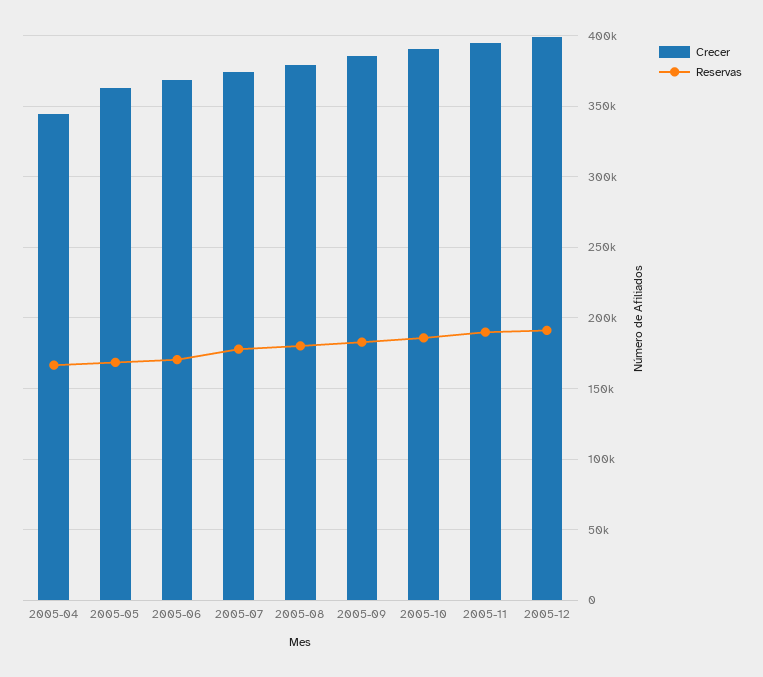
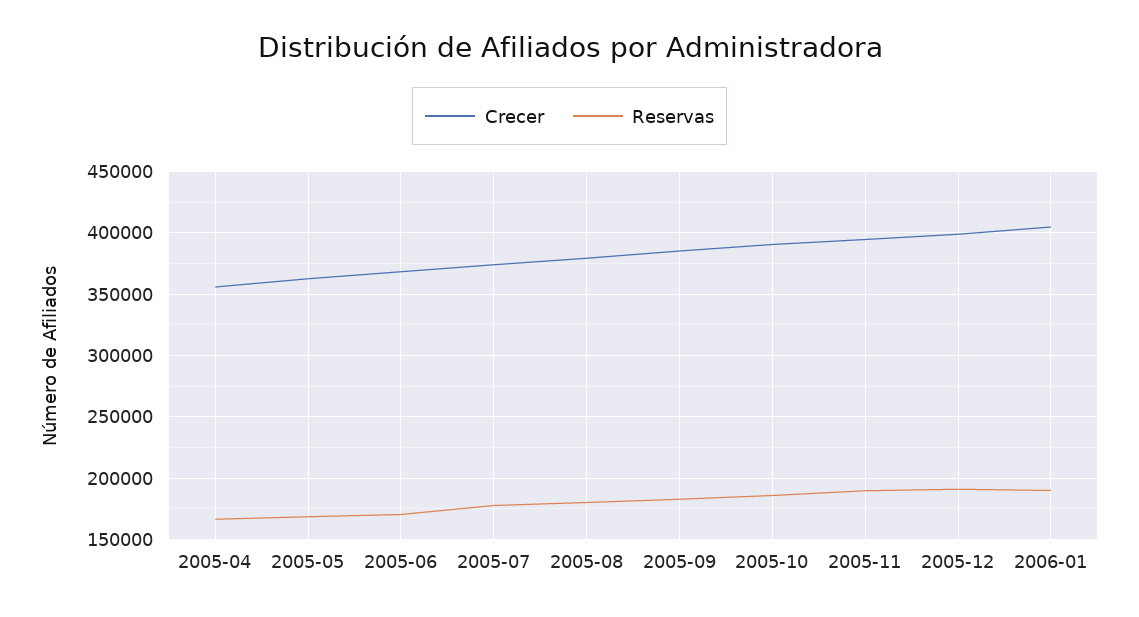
Crecer, 2005-04: 345000 -> 355000
Crecer, 2006-01: none -> 405000
Reservas, 2006-01: none -> 190000

